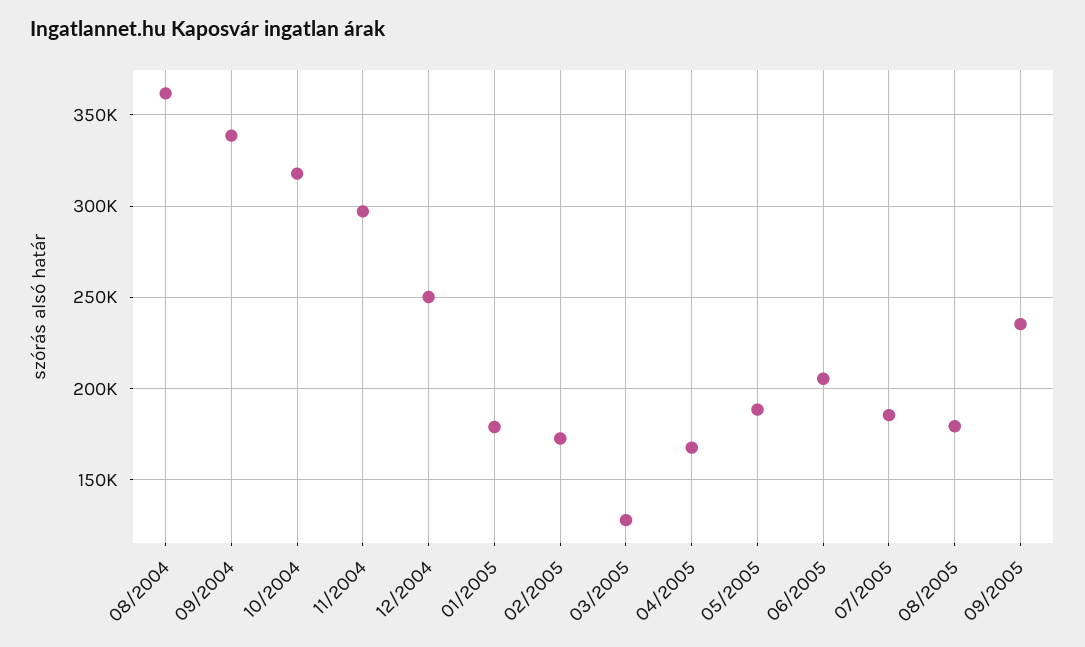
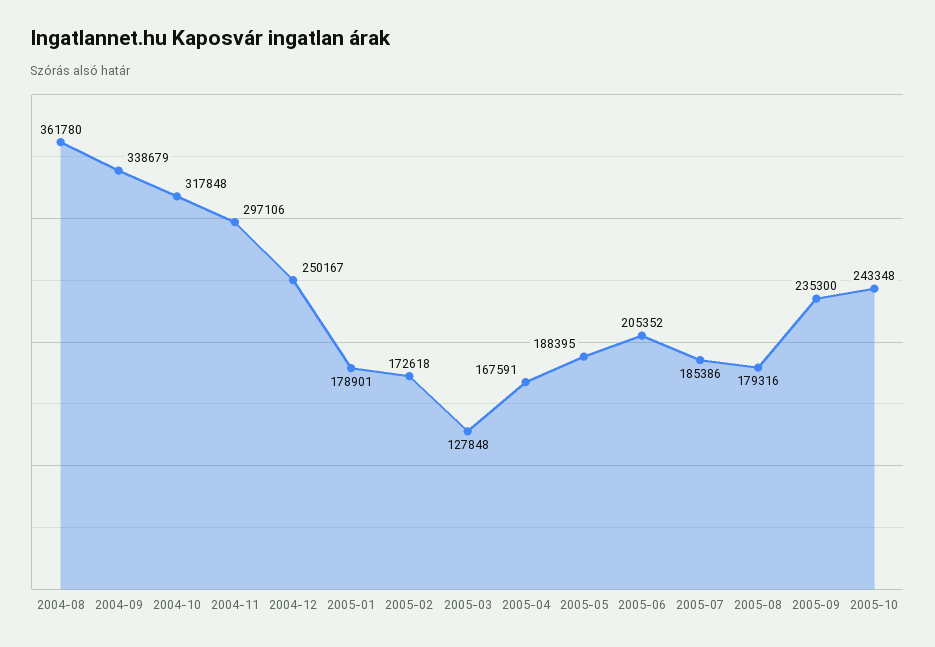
2005-10: none -> 243348

